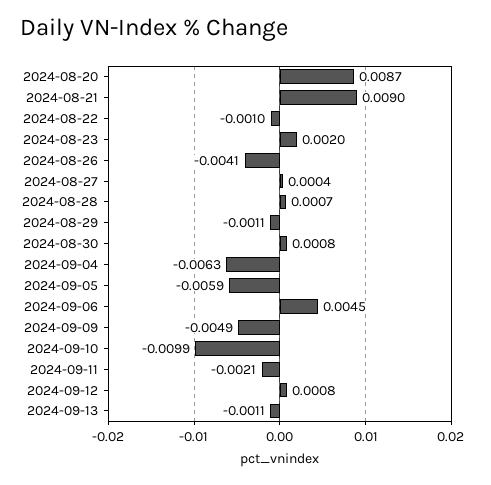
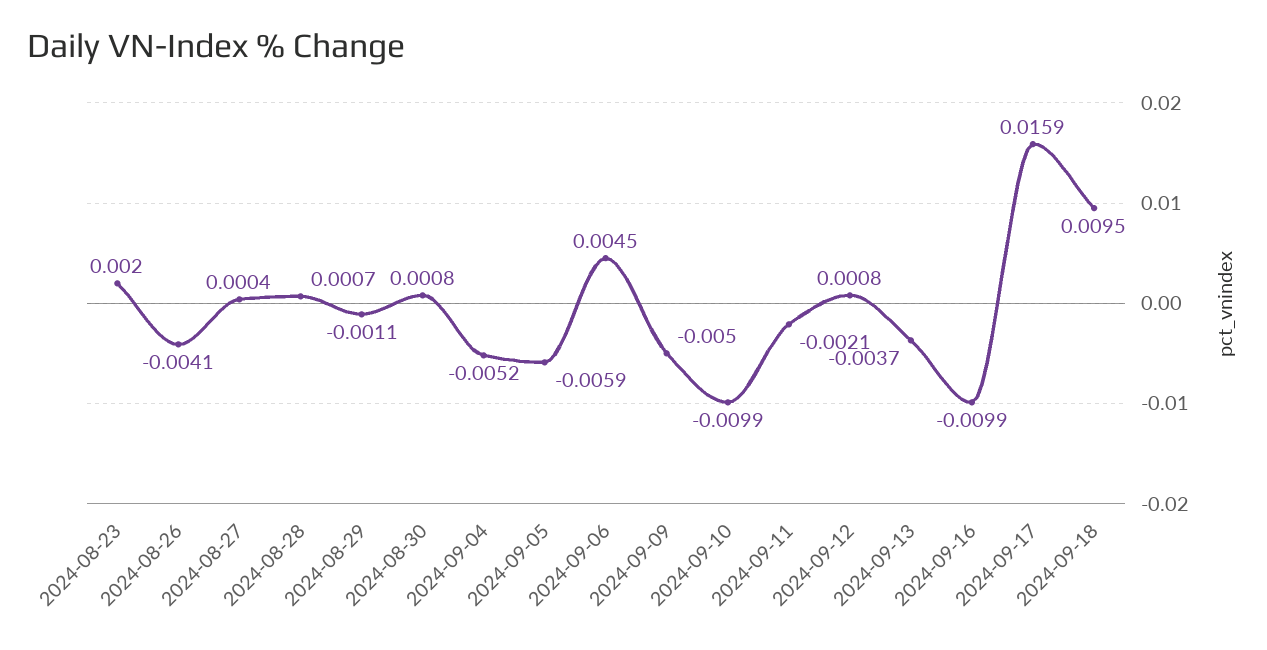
2024-08-20: 0.0087 -> none
2024-08-21: 0.009 -> none
2024-08-22: -0.001 -> none
2024-09-04: -0.0063 -> -0.0052
2024-09-09: -0.0049 -> -0.005
2024-09-13: -0.0011 -> -0.0037
2024-09-16: none -> -0.0099
2024-09-17: none -> 0.0159
2024-09-18: none -> 0.0095

